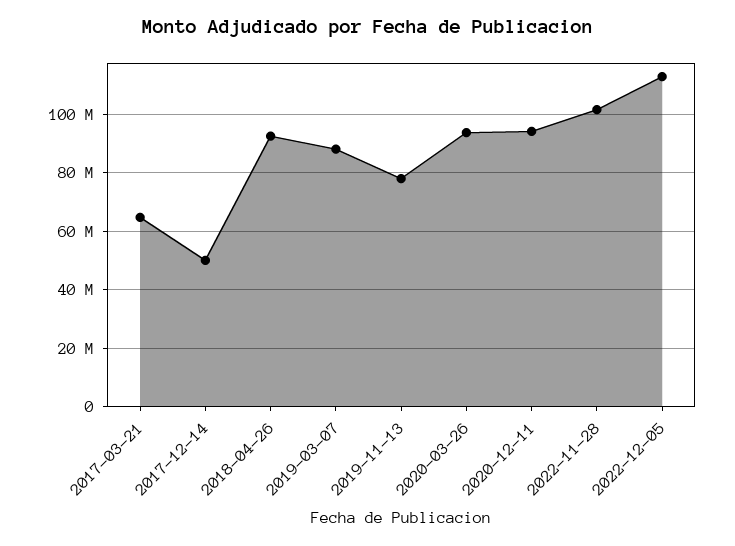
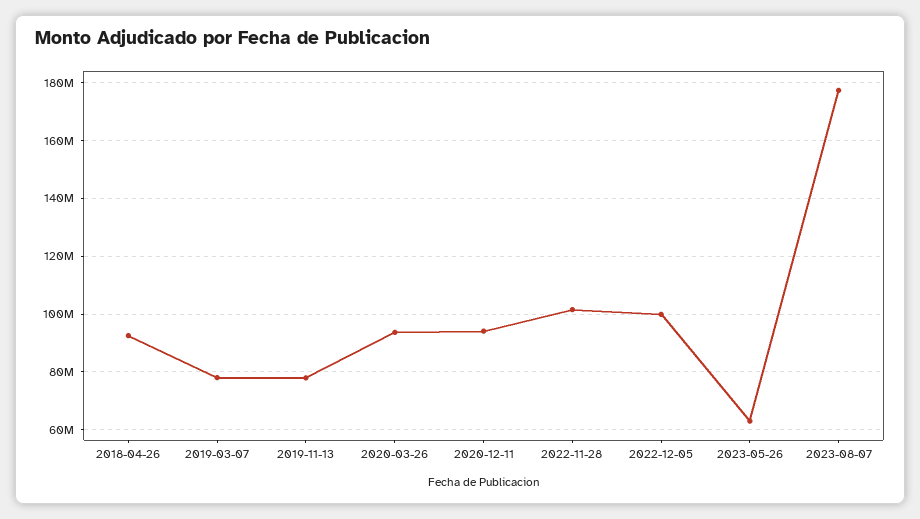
2017-03-21: 65000000 -> none
2017-12-14: 50000000 -> none
2019-03-07: 87500000 -> 77500000
2022-12-05: 112500000 -> 100000000
2023-05-26: none -> 62500000
2023-08-07: none -> 177500000

